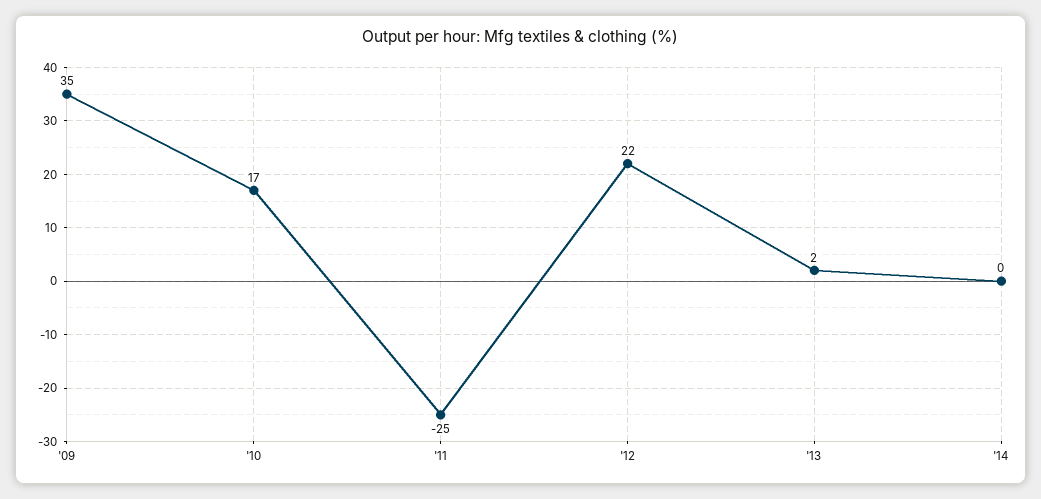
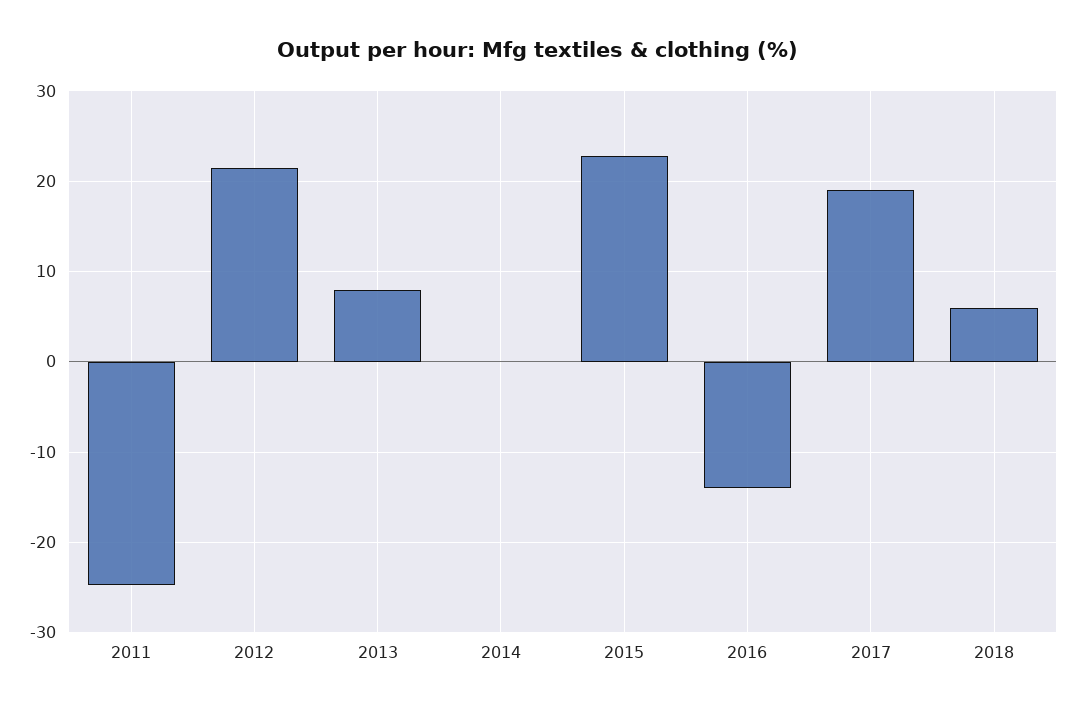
'09: 35 -> none
'10: 17 -> none
'13: 2 -> 8
2015: none -> 23
2016: none -> -14
2017: none -> 19
2018: none -> 6

